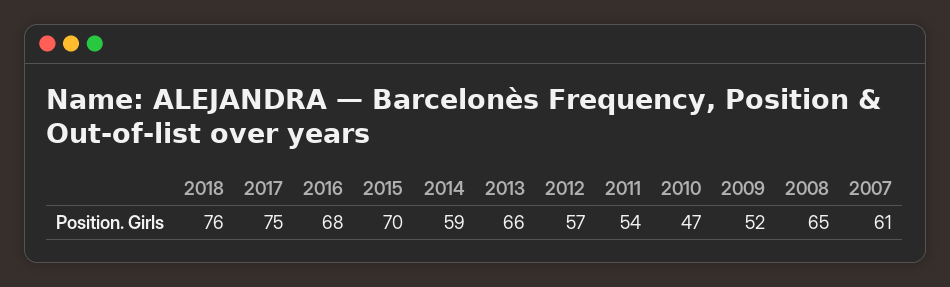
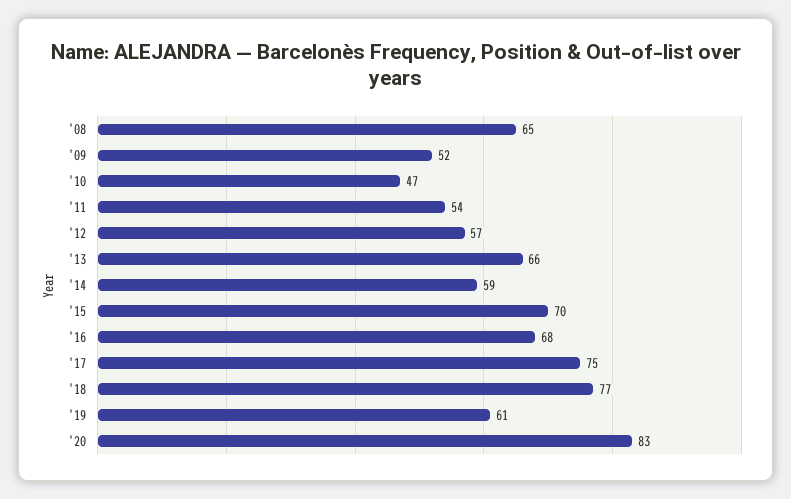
2018: 76 -> 77
2007: 61 -> none
'19: none -> 61
'20: none -> 83

